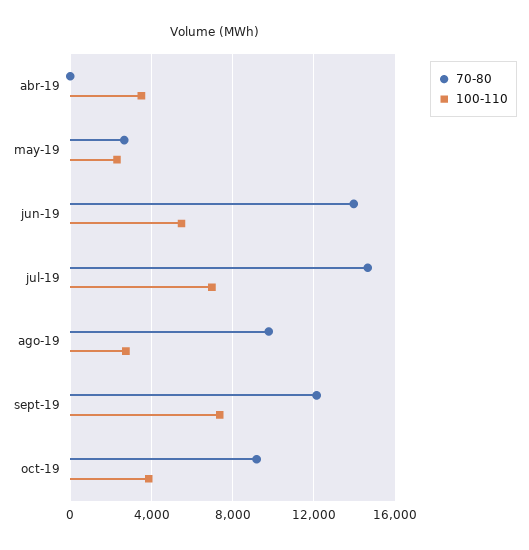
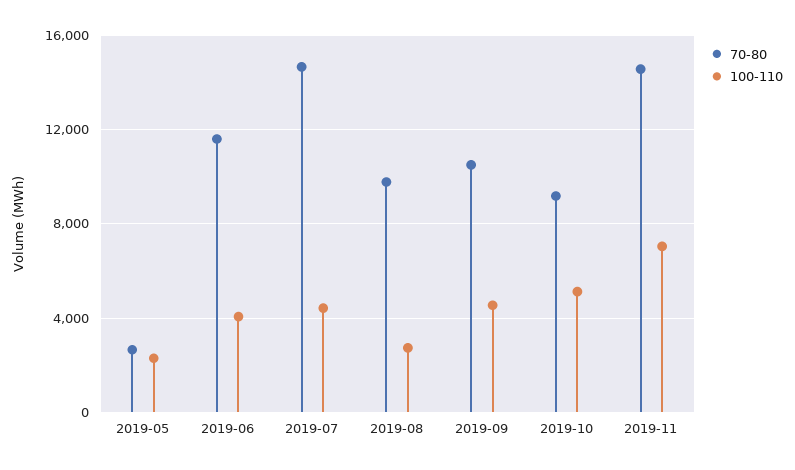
70-80, abr-19: 0 -> none
100-110, abr-19: 3500 -> none
70-80, jun-19: 14000 -> 11500
100-110, jun-19: 5500 -> 4000
100-110, jul-19: 7000 -> 4500
70-80, sept-19: 12000 -> 10500
100-110, sept-19: 7500 -> 4500
100-110, oct-19: 4000 -> 5000
70-80, 2019-11: none -> 14500
100-110, 2019-11: none -> 7000

